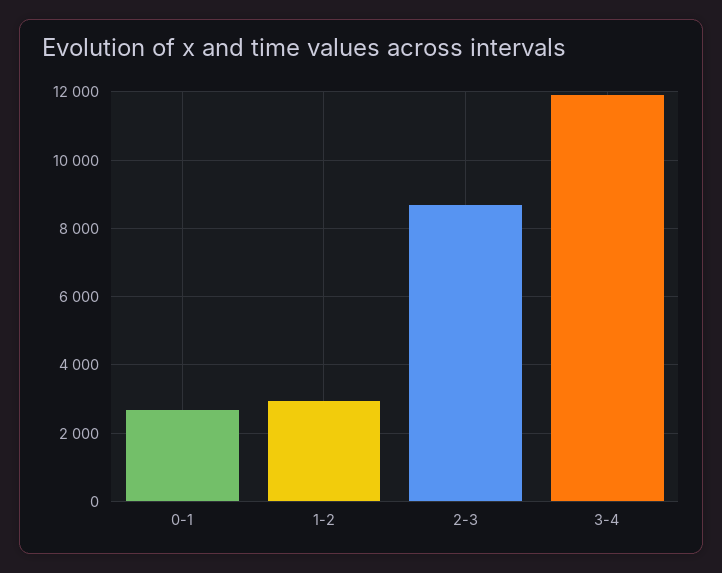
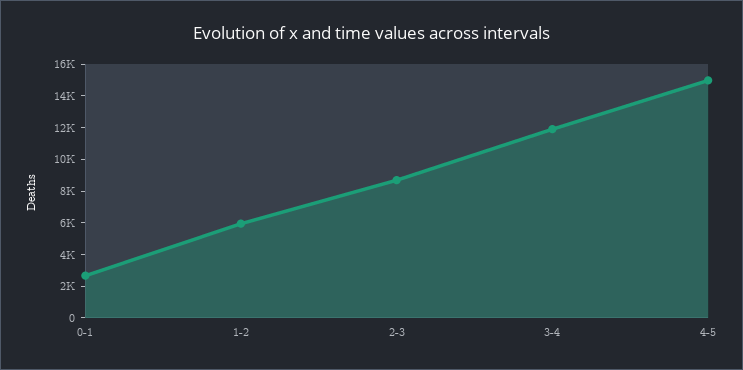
1-2: 3000 -> 6000
4-5: none -> 15000

